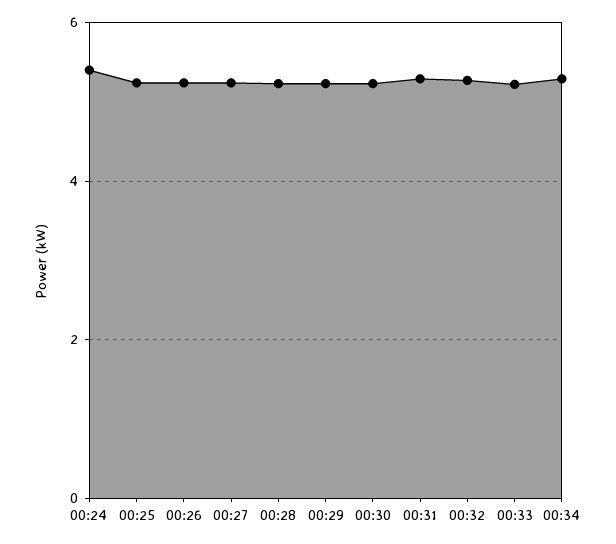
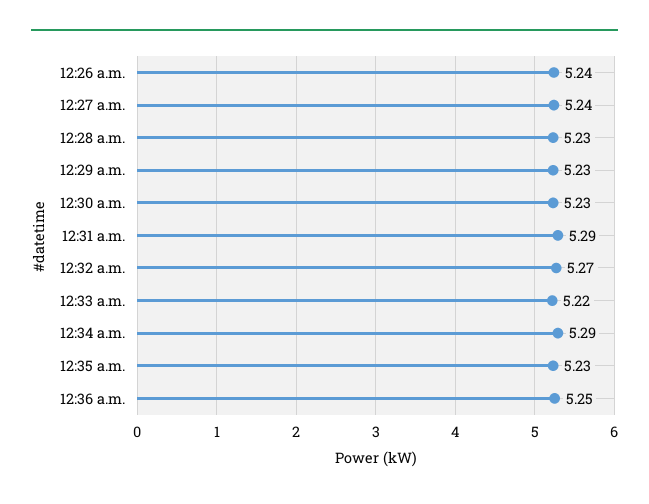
00:24: 5.4 -> none
00:25: 5.2 -> none
12:35 a.m.: none -> 5.23
12:36 a.m.: none -> 5.25

